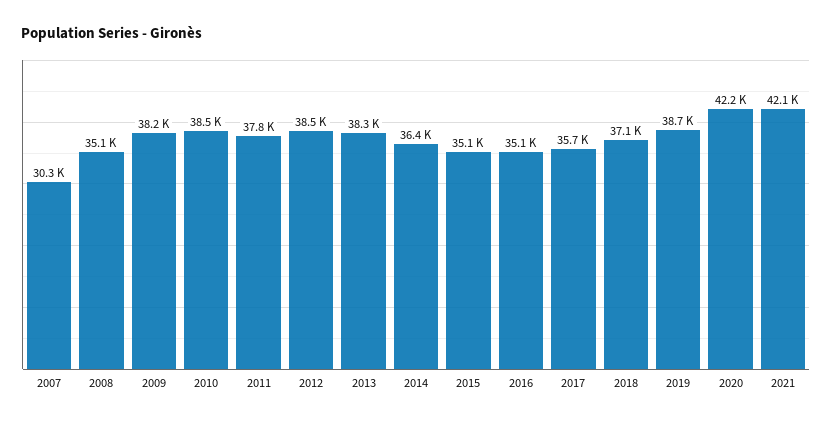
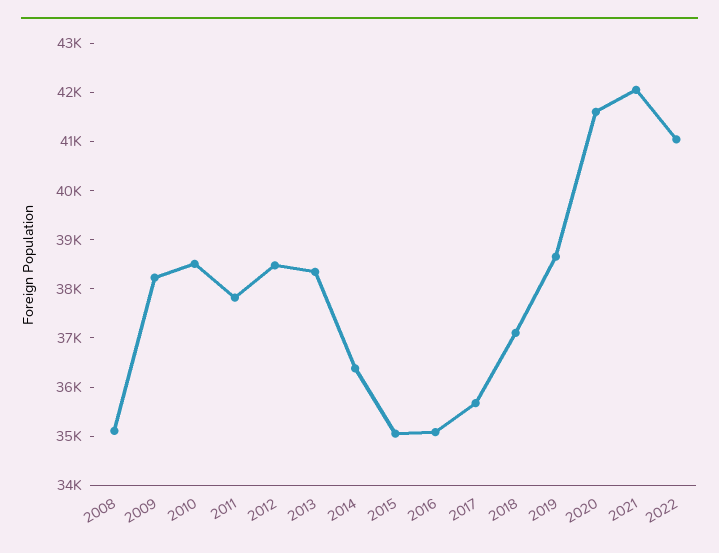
2007: 30300 -> none
2020: 42200 -> 41600
2022: none -> 41000

